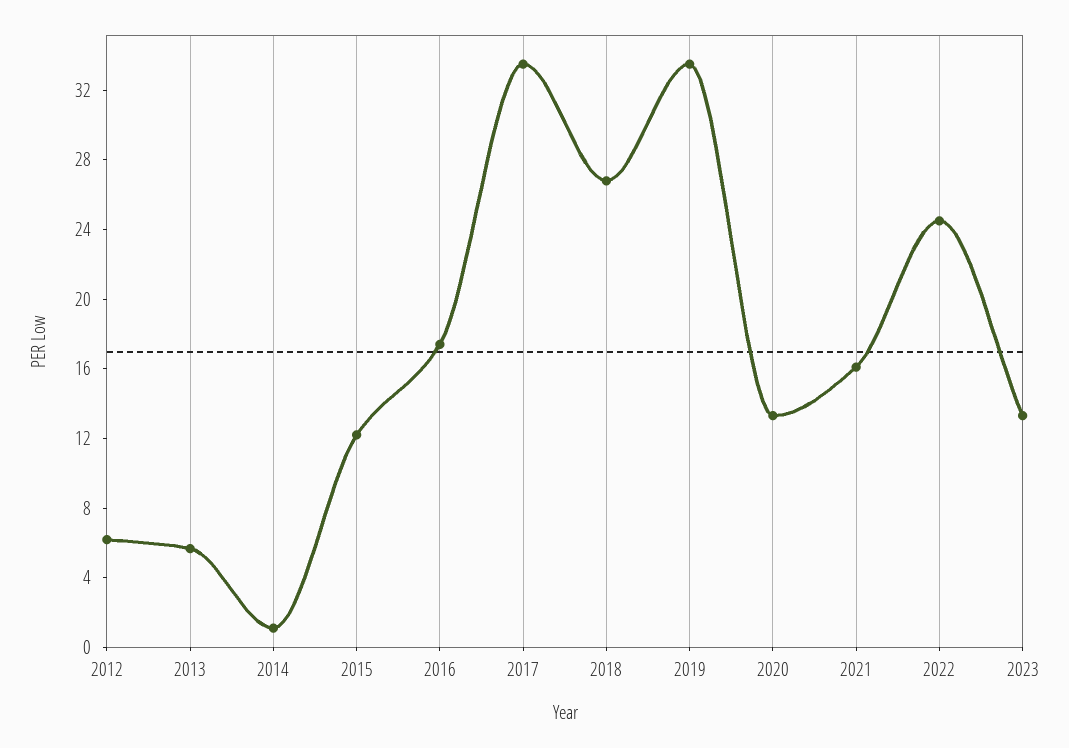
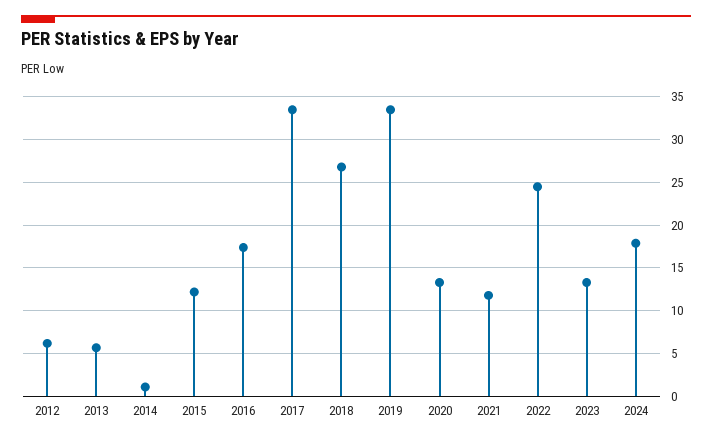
2021: 16 -> 12
2024: none -> 18

